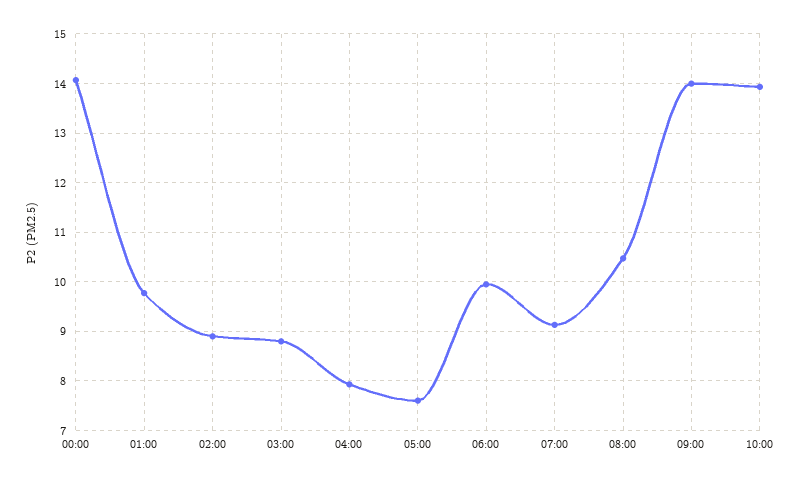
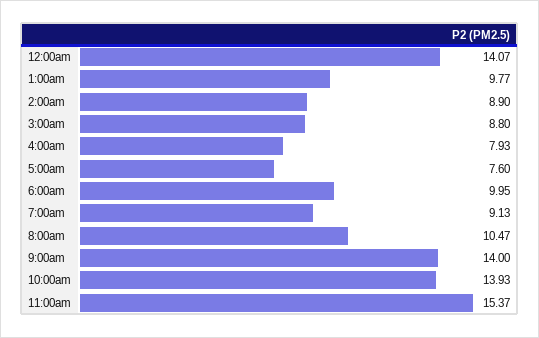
11:00am: none -> 15.37

